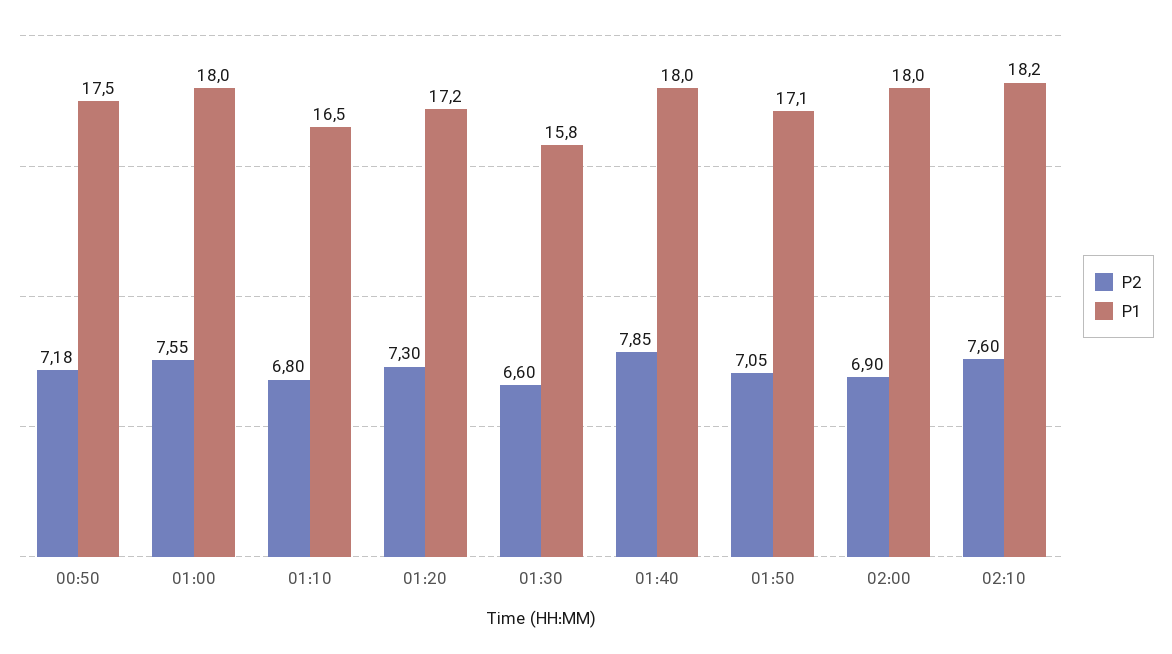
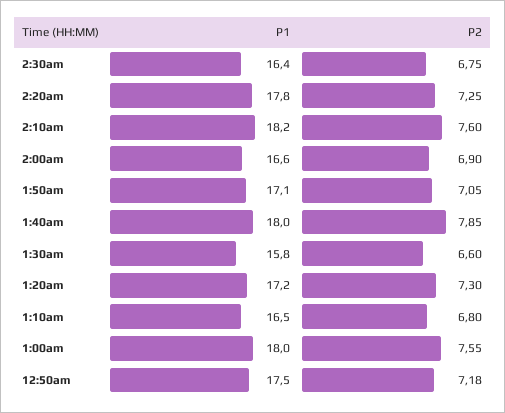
P1, 02:00: 18 -> 16.6
P1, 2:30am: none -> 16.4
P2, 2:30am: none -> 6.75
P1, 2:20am: none -> 17.8
P2, 2:20am: none -> 7.25

